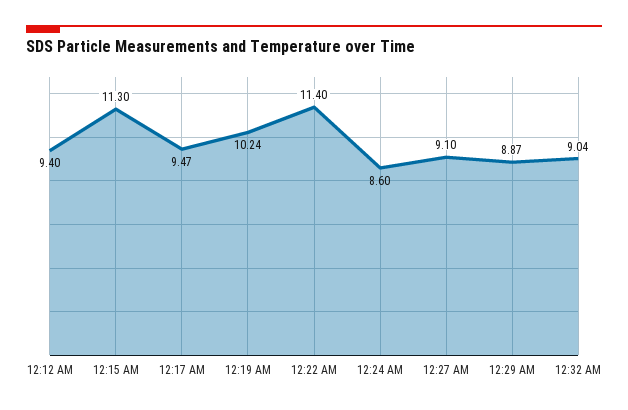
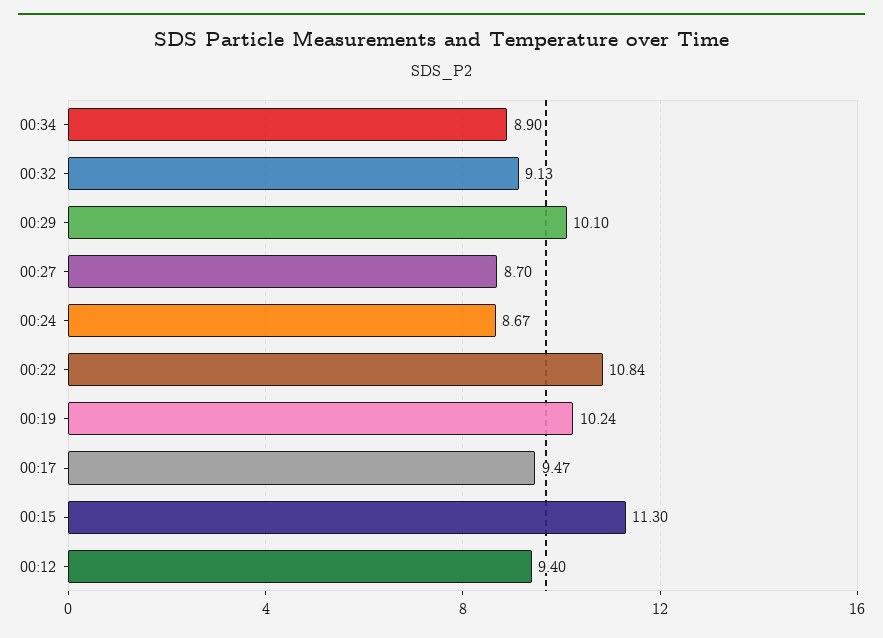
12:22 AM: 11.4 -> 10.84
12:24 AM: 8.6 -> 8.67
12:27 AM: 9.1 -> 8.7
12:29 AM: 8.87 -> 10.1
12:32 AM: 9.04 -> 9.13
00:34: none -> 8.9

